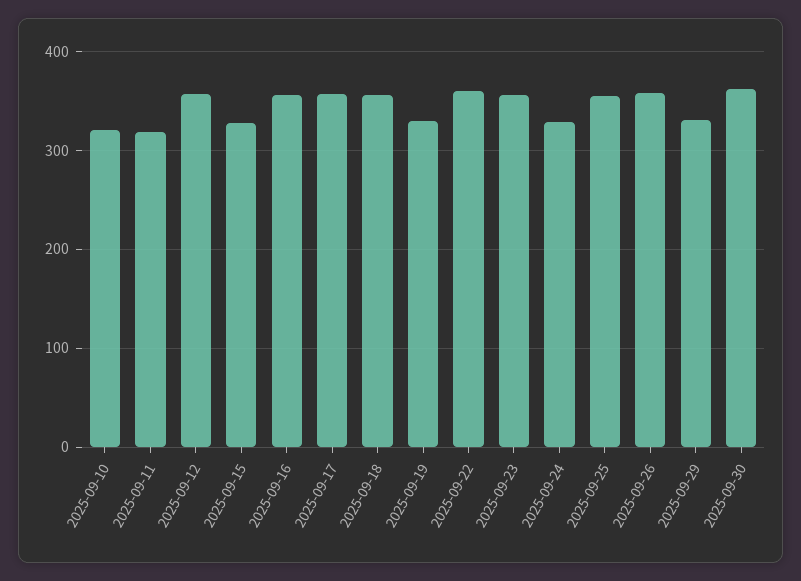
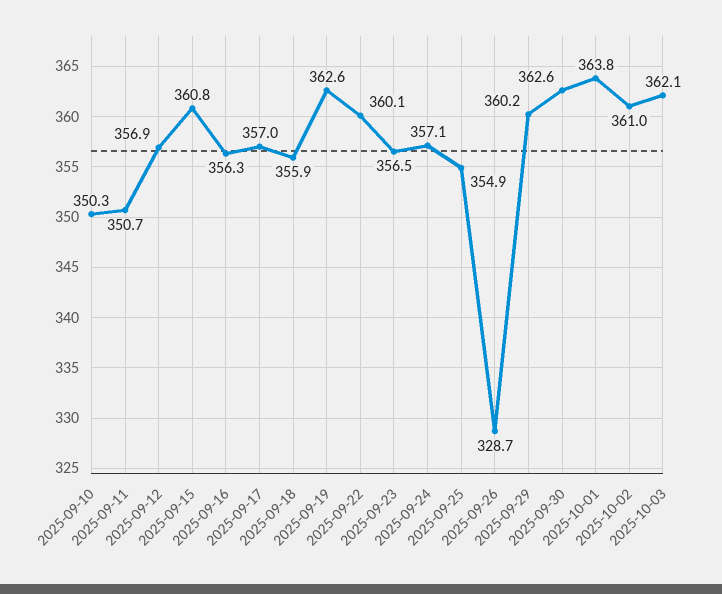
2025-09-10: 320 -> 350.3
2025-09-11: 320 -> 350.7
2025-09-15: 330 -> 360.8
2025-09-19: 330 -> 362.6
2025-09-24: 330 -> 357.1
2025-09-26: 360 -> 328.7
2025-09-29: 330 -> 360.2
2025-10-01: none -> 363.8
2025-10-02: none -> 361
2025-10-03: none -> 362.1

